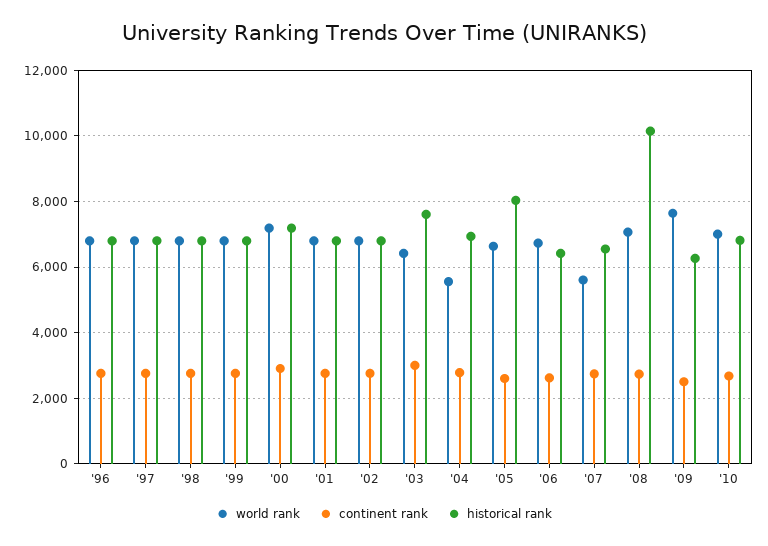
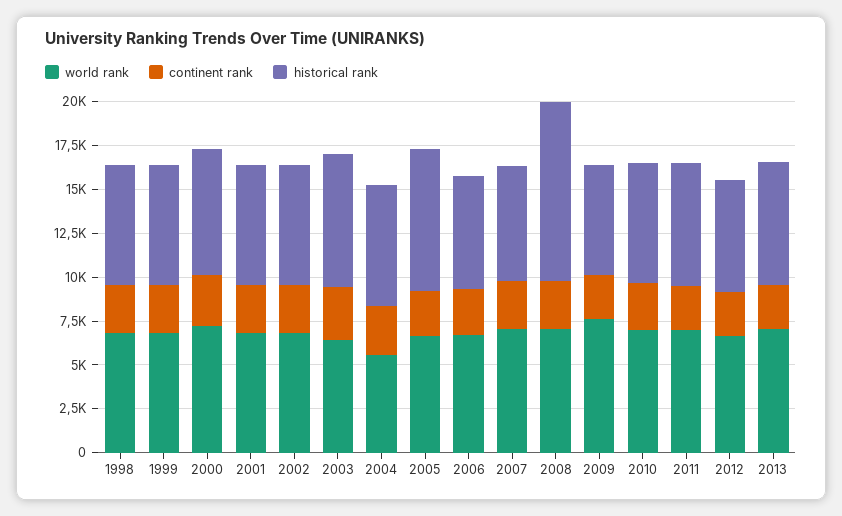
world rank, '96: 6800 -> none
continent rank, '96: 2800 -> none
historical rank, '96: 6800 -> none
world rank, '97: 6800 -> none
continent rank, '97: 2800 -> none
historical rank, '97: 6800 -> none
world rank, '07: 5600 -> 7000
world rank, 2011: none -> 7000
continent rank, 2011: none -> 2500
historical rank, 2011: none -> 7000
world rank, 2012: none -> 6500
continent rank, 2012: none -> 2500
historical rank, 2012: none -> 6500
world rank, 2013: none -> 7000
continent rank, 2013: none -> 2500
historical rank, 2013: none -> 7000

